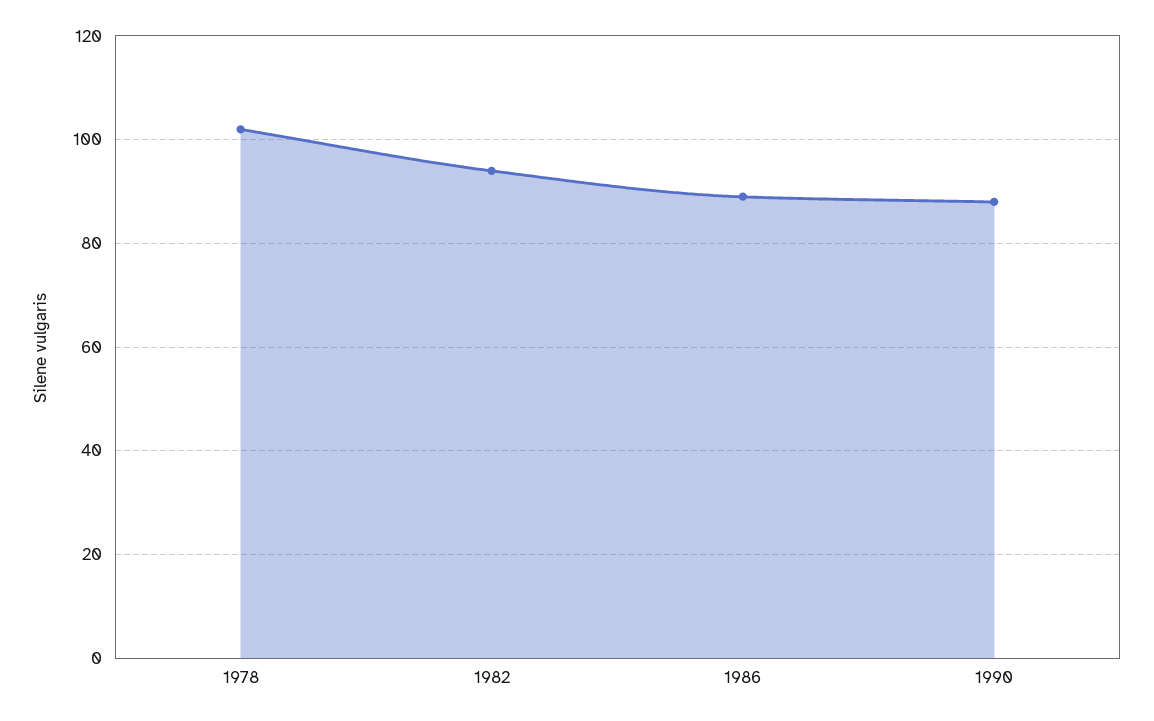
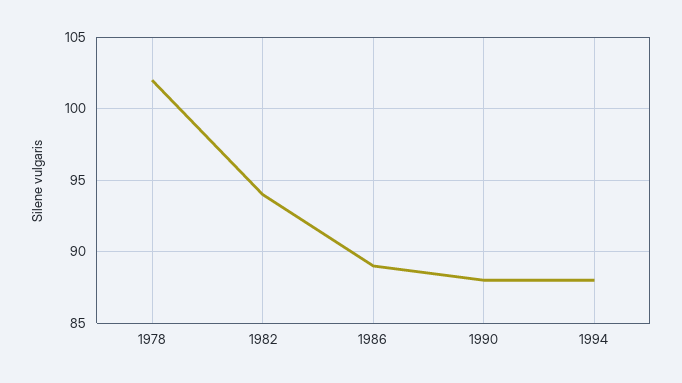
1994: none -> 88

